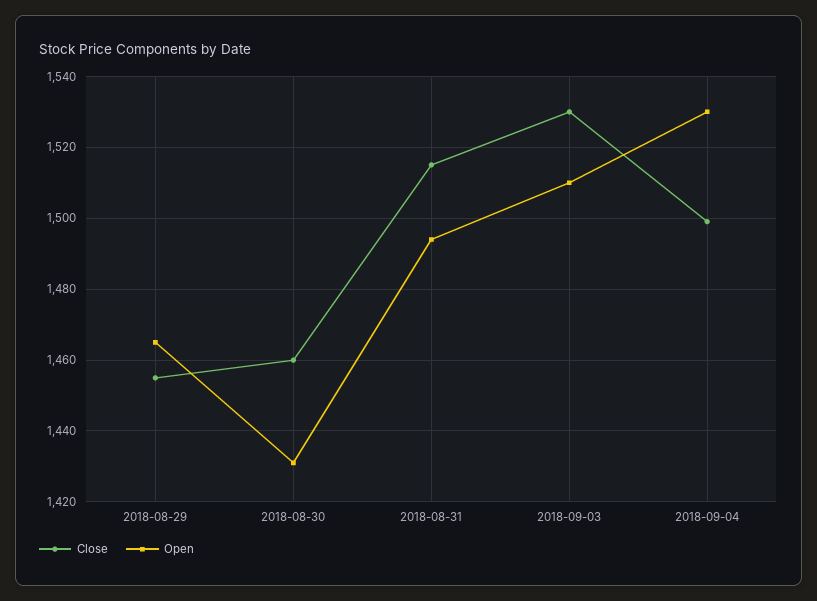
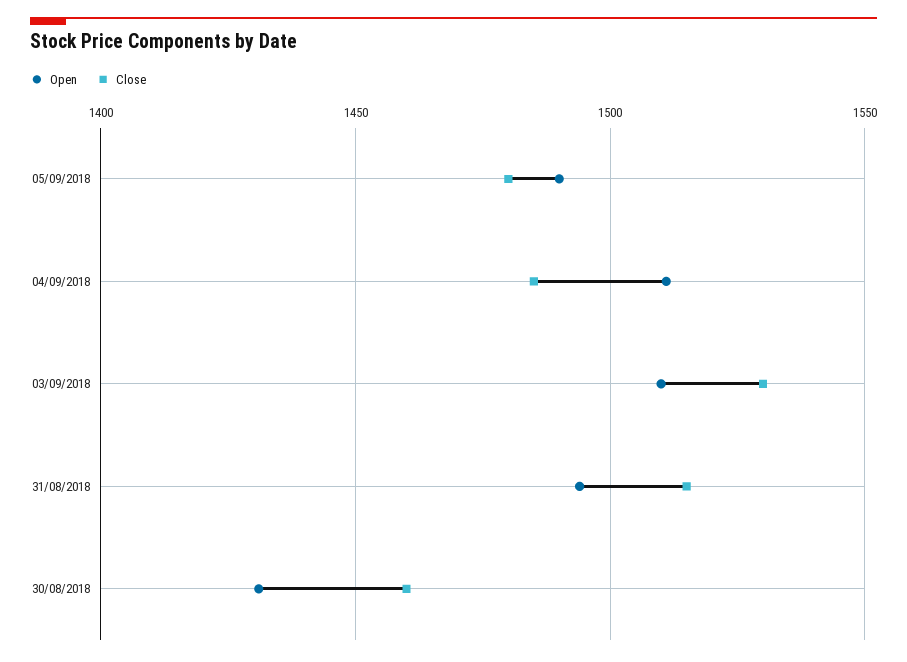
Close, 2018-08-29: 1455 -> none
Open, 2018-08-29: 1465 -> none
Close, 2018-09-04: 1500 -> 1485
Open, 2018-09-04: 1530 -> 1510
Open, 05/09/2018: none -> 1490
Close, 05/09/2018: none -> 1480

